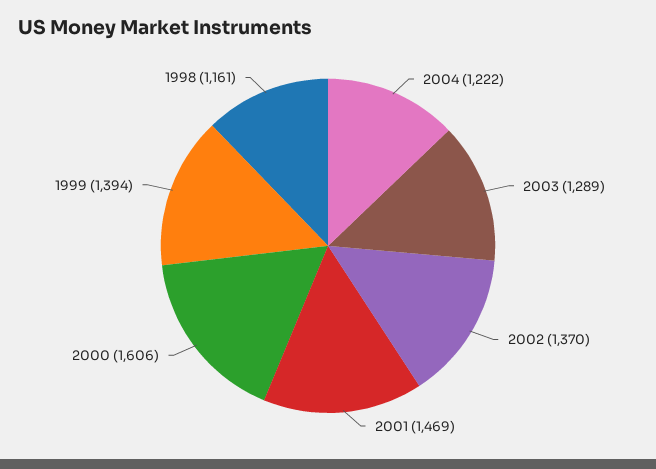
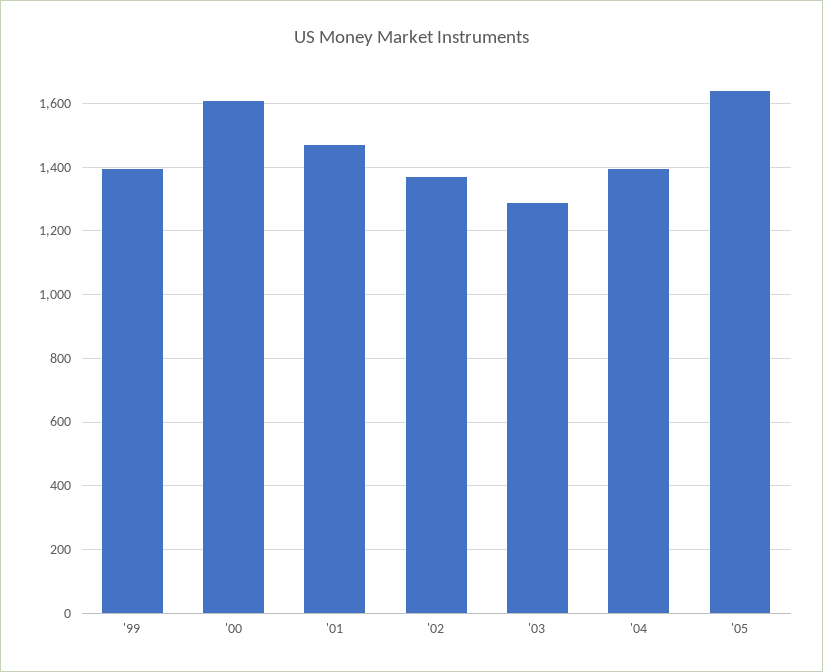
2004: 1222 -> 1400
1998: 1161 -> none
'05: none -> 1640

